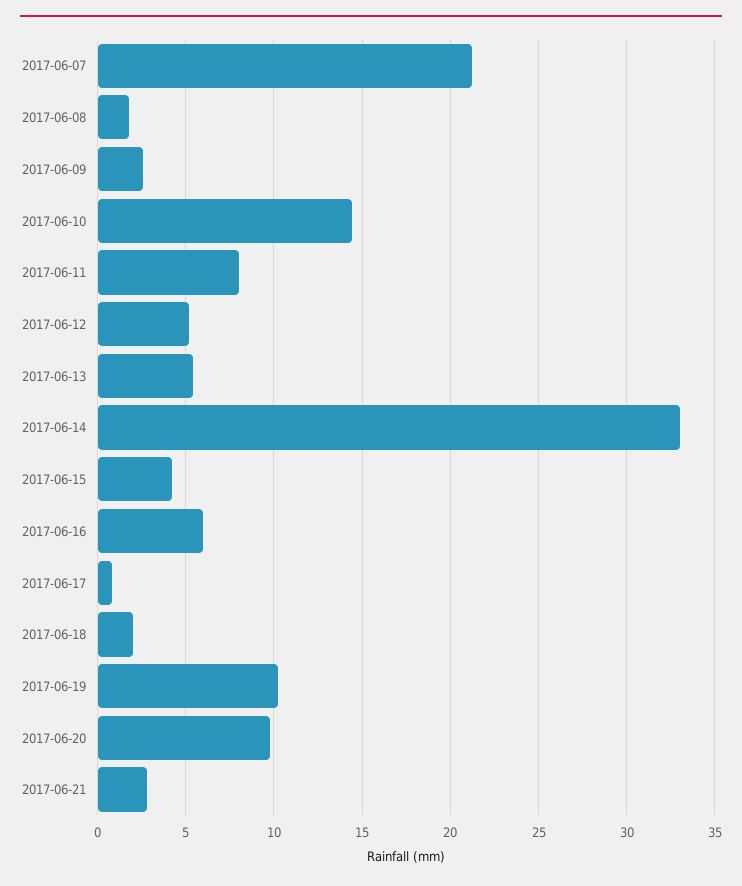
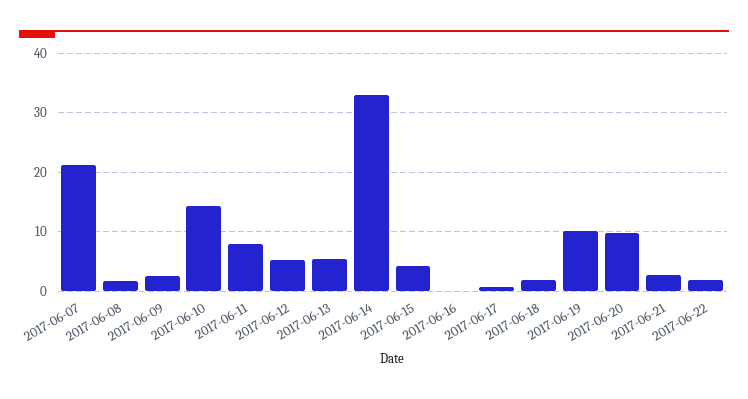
2017-06-16: 6 -> 0
2017-06-22: none -> 2

